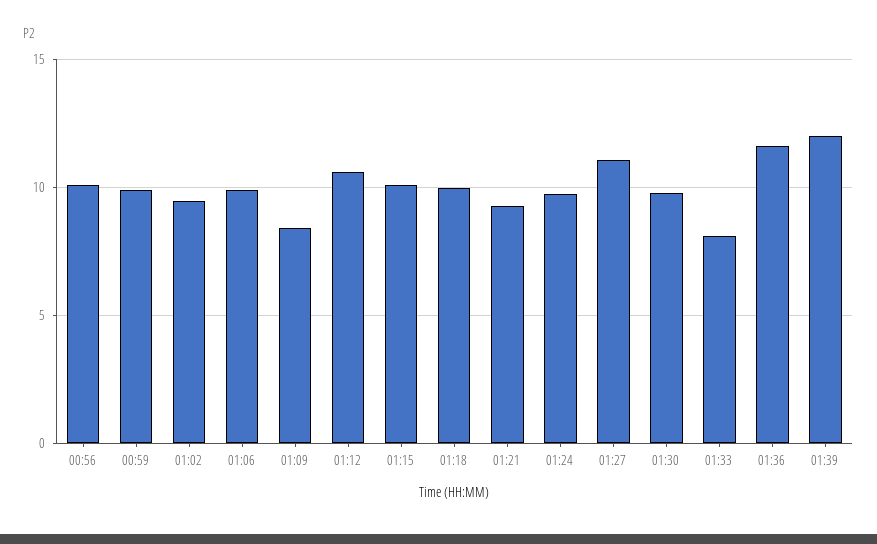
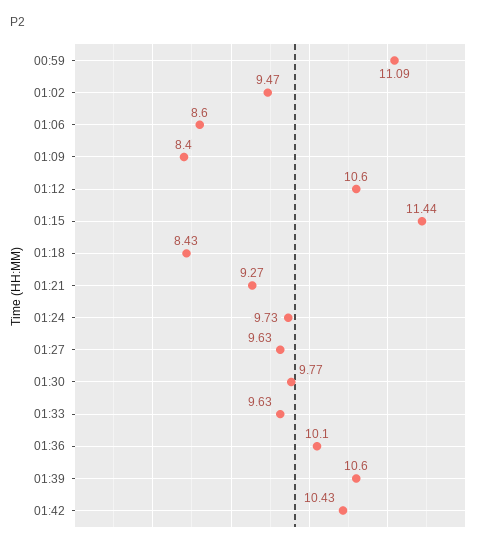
00:56: 10 -> none
00:59: 10 -> 11.09
01:06: 10 -> 8.6
01:15: 10 -> 11.44
01:18: 10 -> 8.43
01:27: 11 -> 9.63
01:33: 8 -> 9.63
01:36: 11.5 -> 10.1
01:39: 12 -> 10.6
01:42: none -> 10.43

